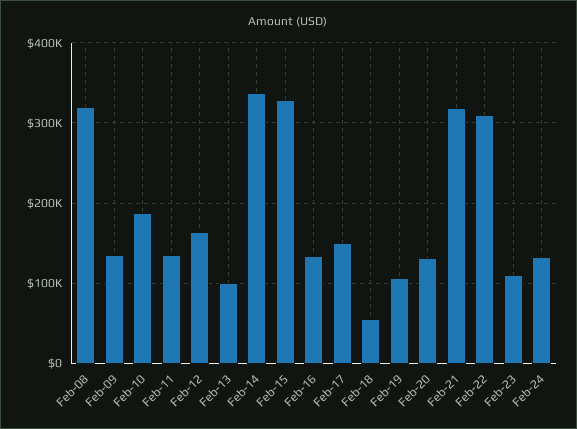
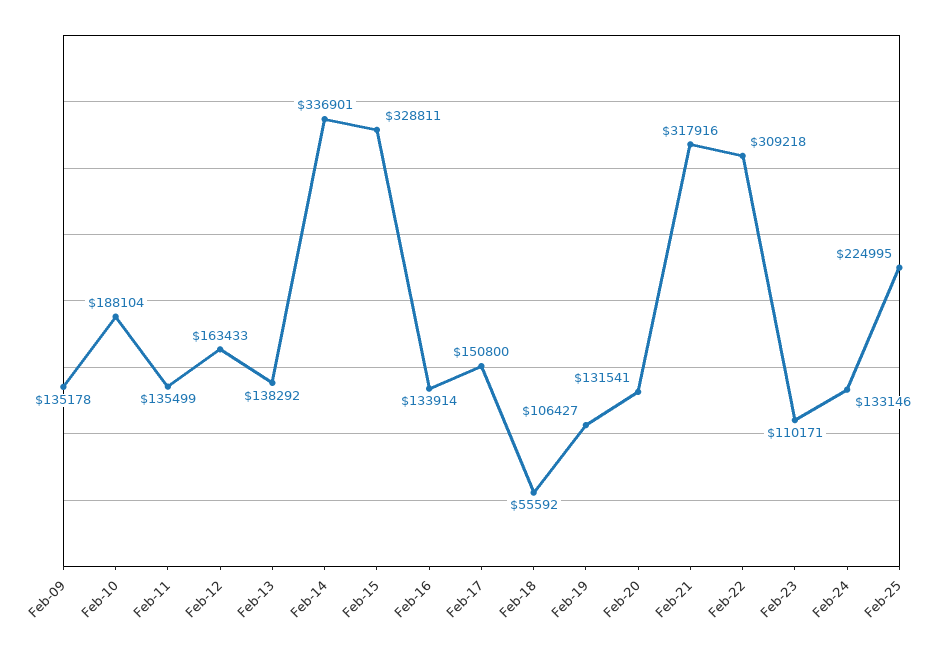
Feb-08: 320000 -> none
Feb-13: 100000 -> 138292
Feb-25: none -> 224995

